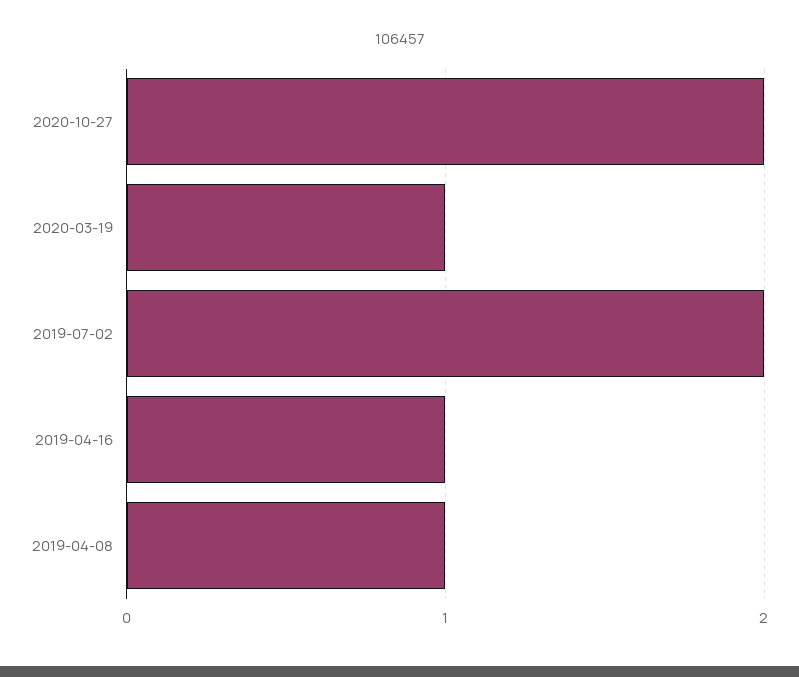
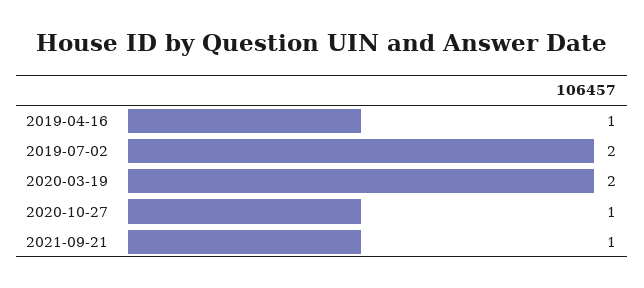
2020-10-27: 2 -> 1
2020-03-19: 1 -> 2
2019-04-08: 1 -> none
2021-09-21: none -> 1

